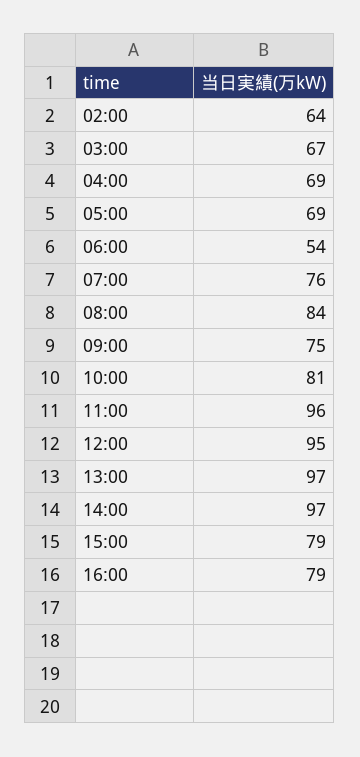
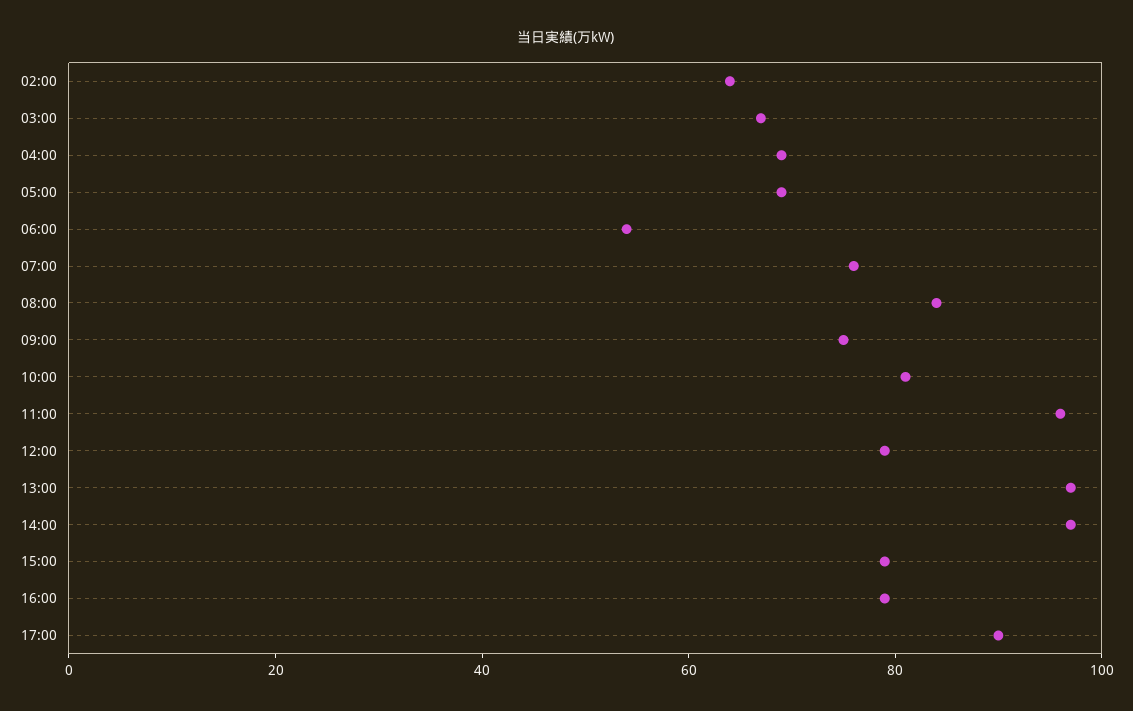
12:00: 95 -> 80
17:00: none -> 90

